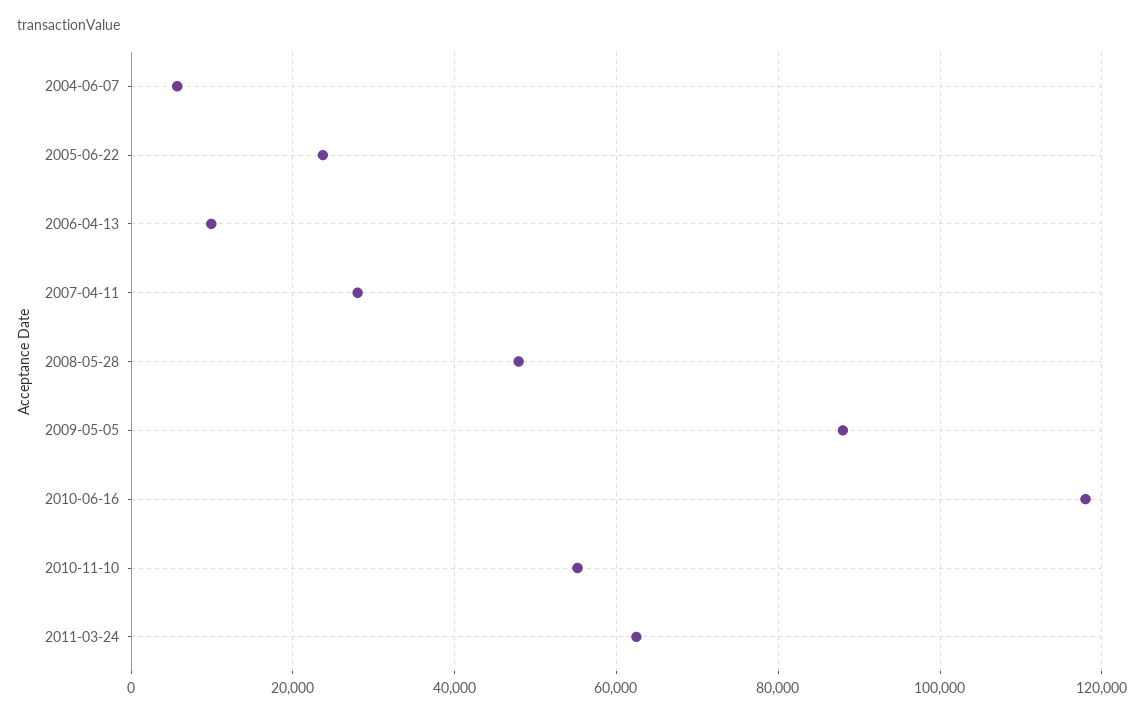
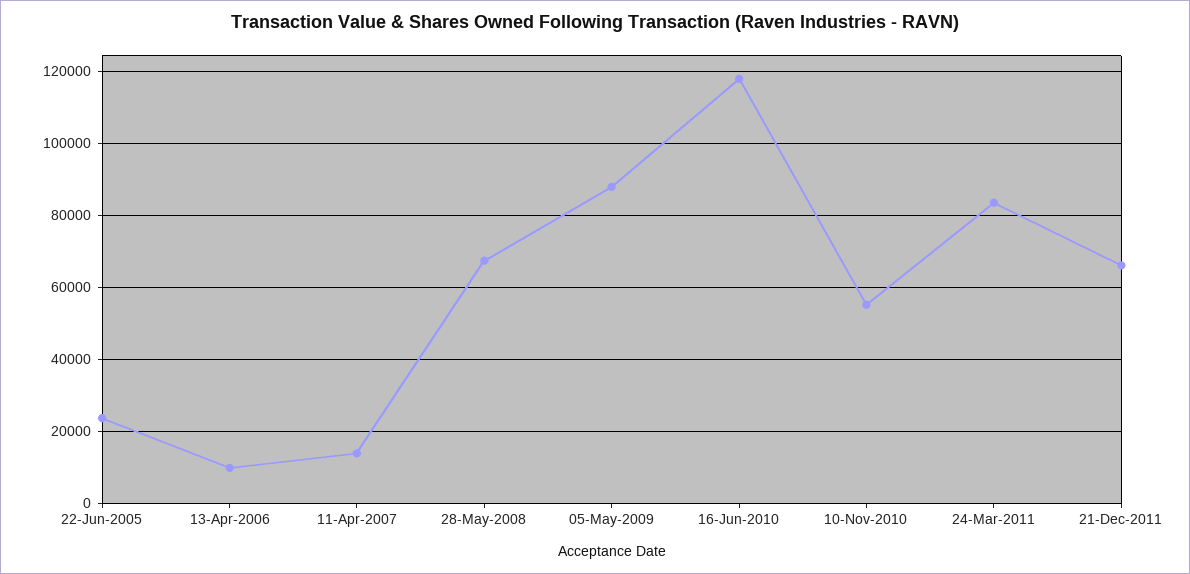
2004-06-07: 6000 -> none
2007-04-11: 28000 -> 14000
2008-05-28: 48000 -> 68000
2011-03-24: 62000 -> 84000
21-Dec-2011: none -> 66000

